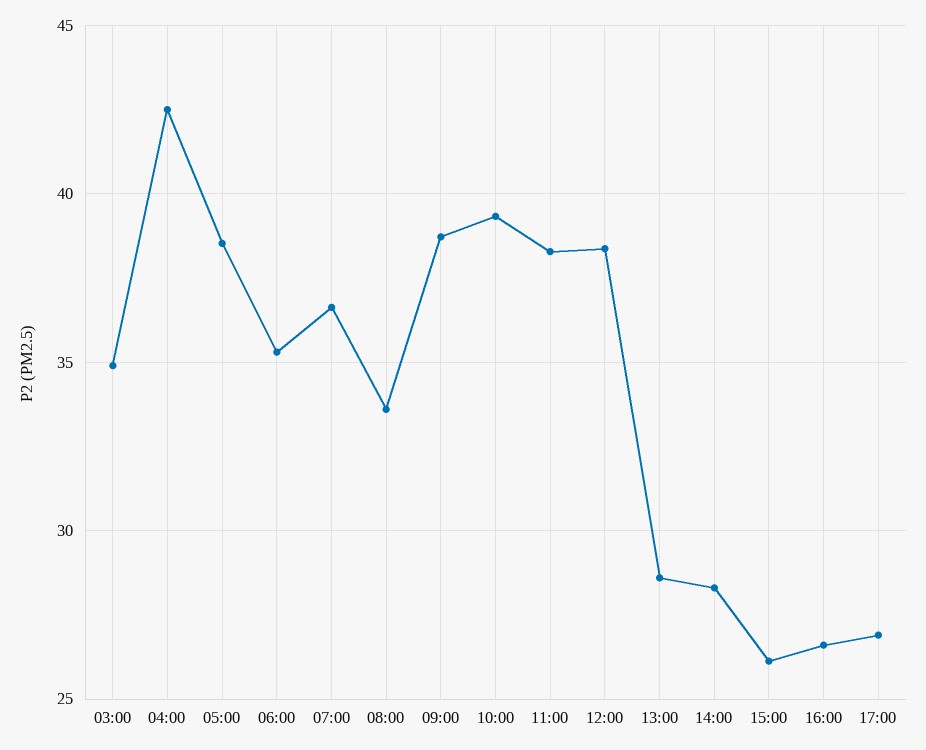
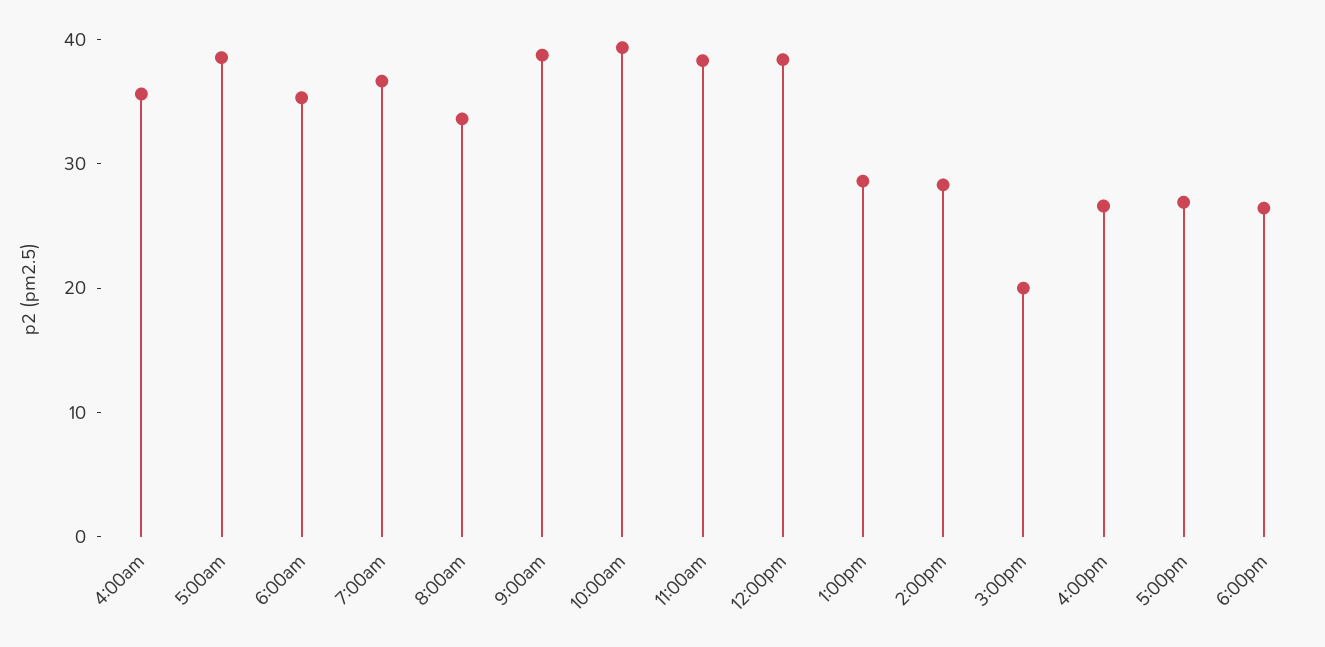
03:00: 35 -> none
04:00: 42.5 -> 36
15:00: 26 -> 20
6:00pm: none -> 26

